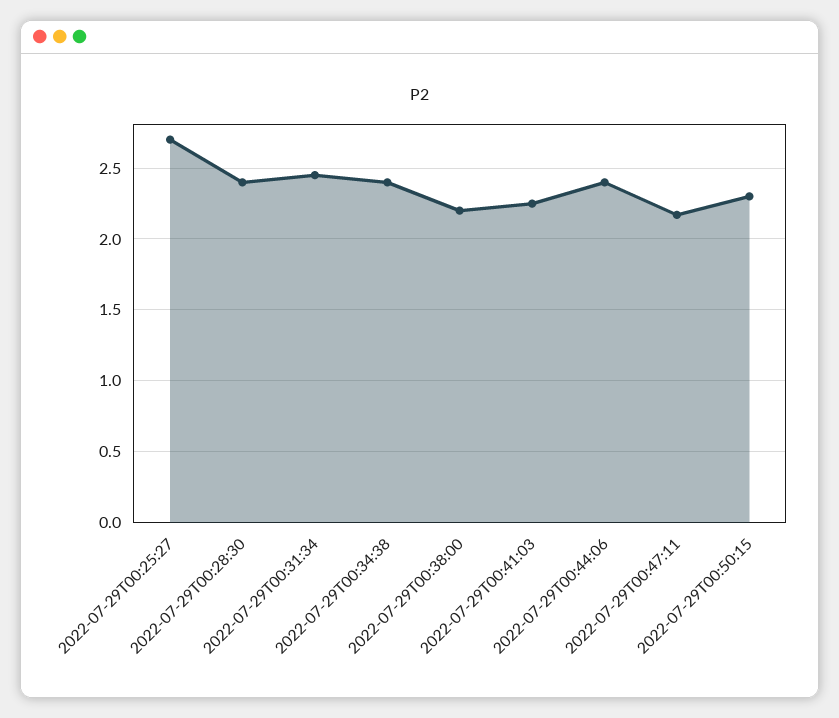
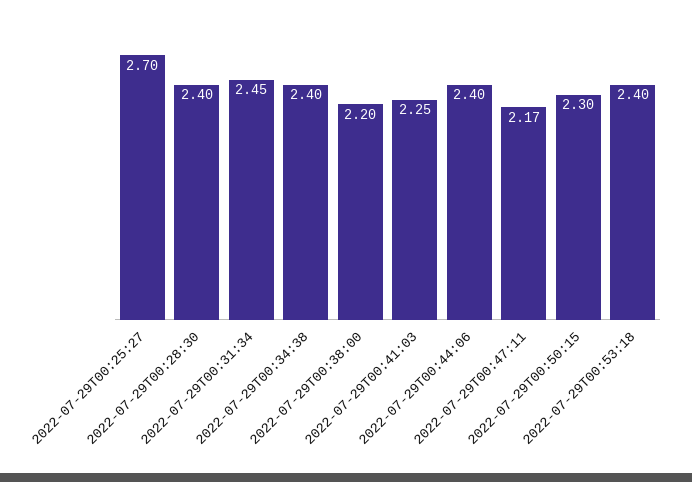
2022-07-29T00:53:18: none -> 2.4

